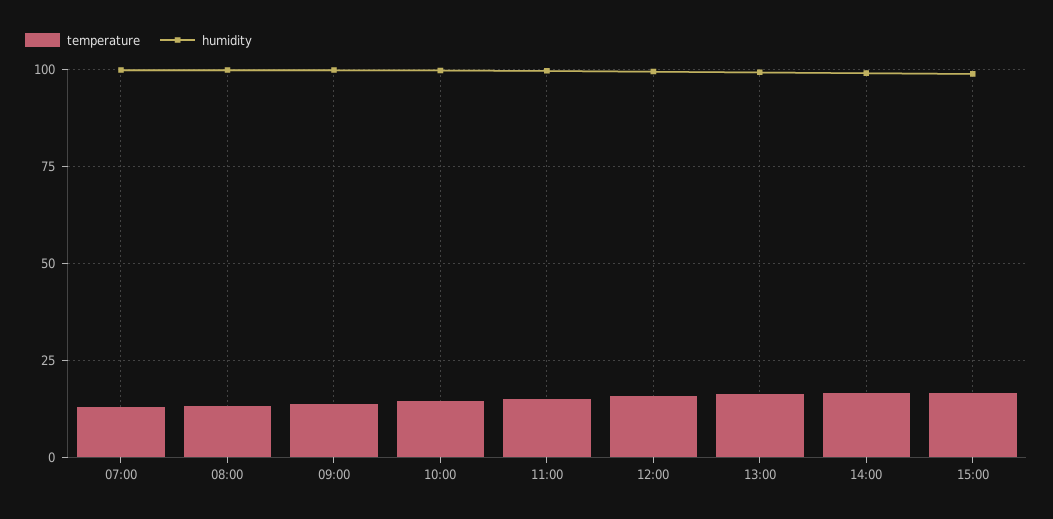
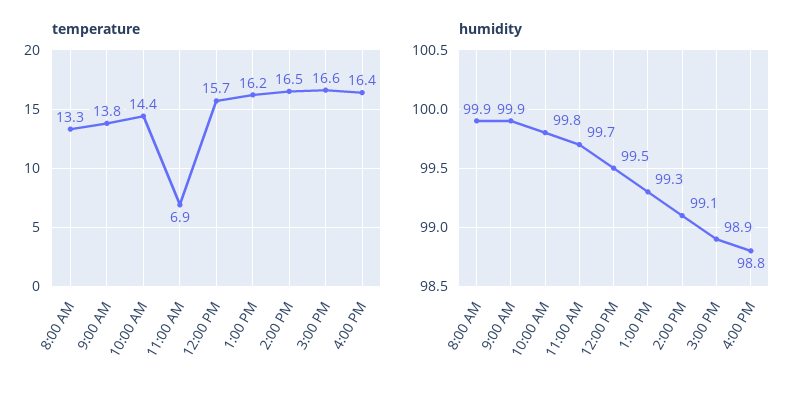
temperature, 07:00: 12.5 -> none
humidity, 07:00: 100 -> none
temperature, 11:00: 15 -> 6.9
temperature, 4:00 PM: none -> 16.4
humidity, 4:00 PM: none -> 98.8

